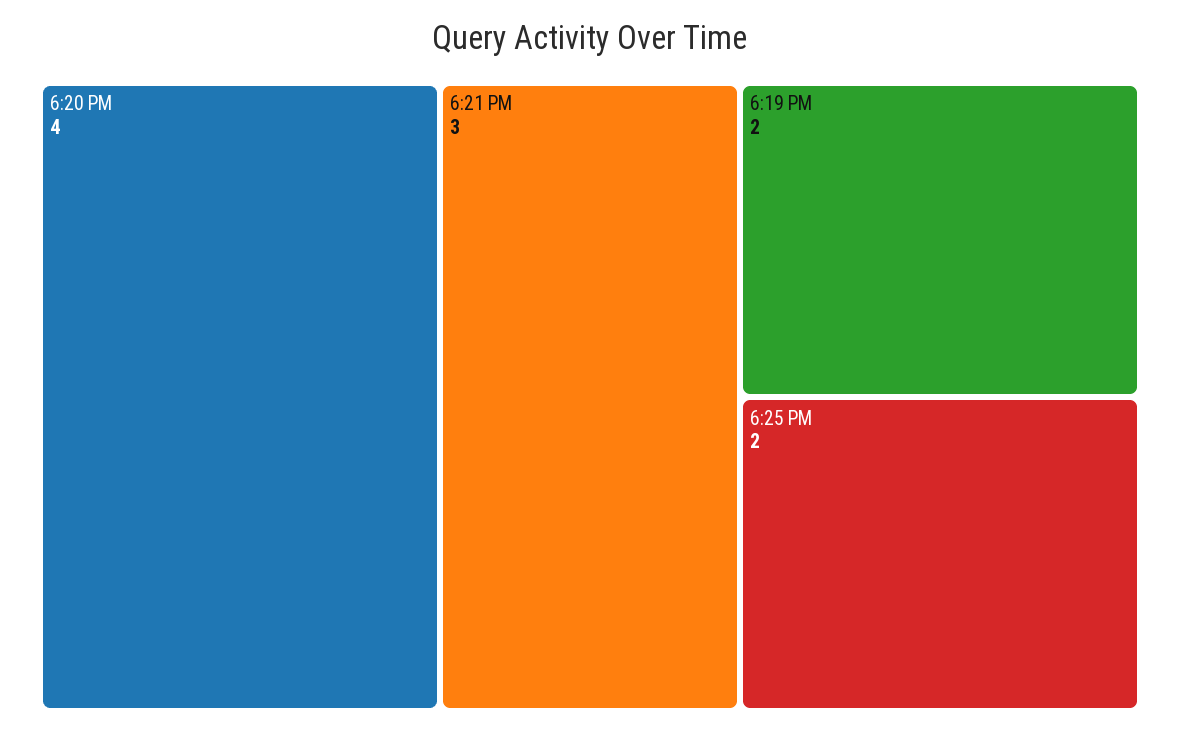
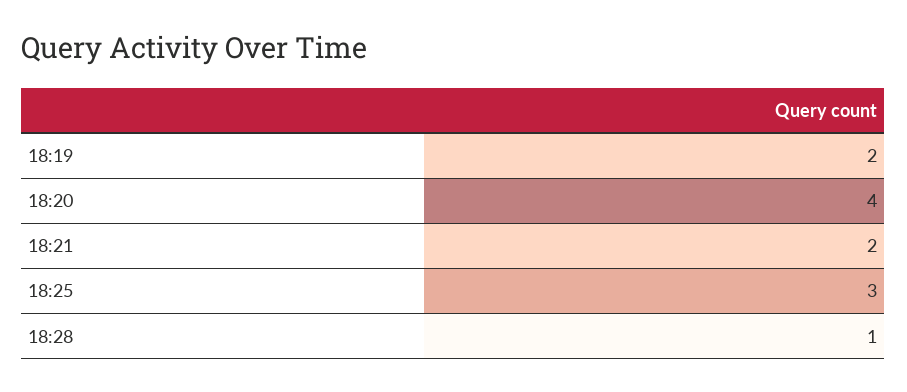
6:21 PM: 3 -> 2
6:25 PM: 2 -> 3
18:28: none -> 1

